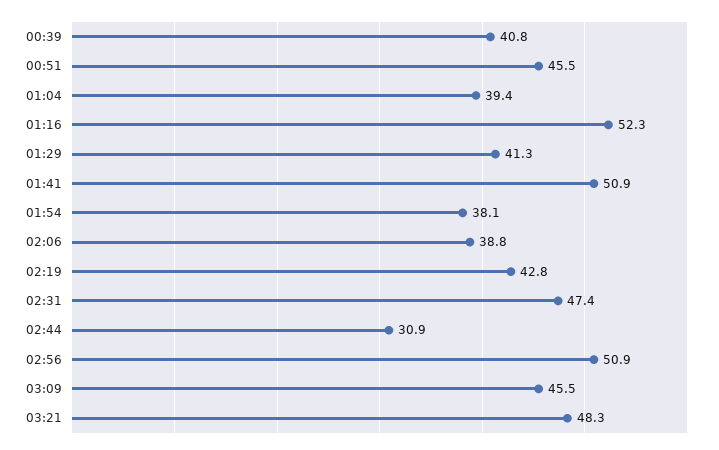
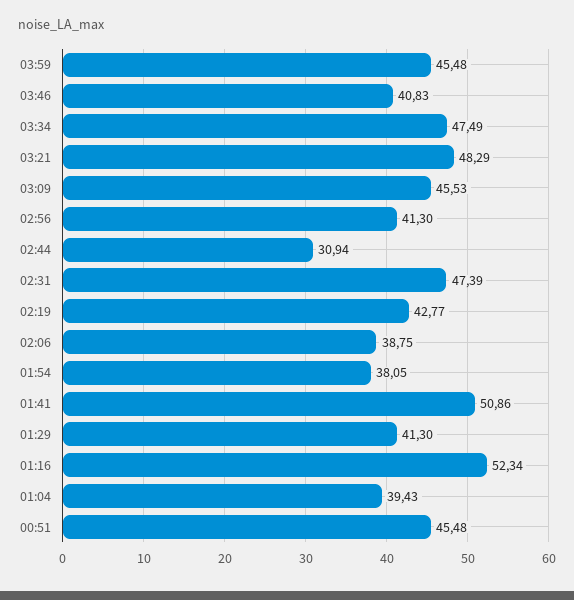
00:39: 40.8 -> none
02:56: 50.9 -> 41.3
03:59: none -> 45.48
03:46: none -> 40.83
03:34: none -> 47.49

